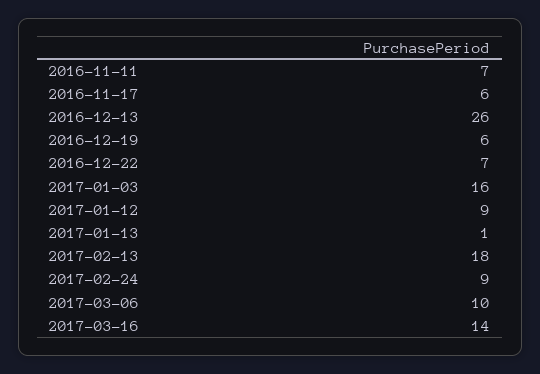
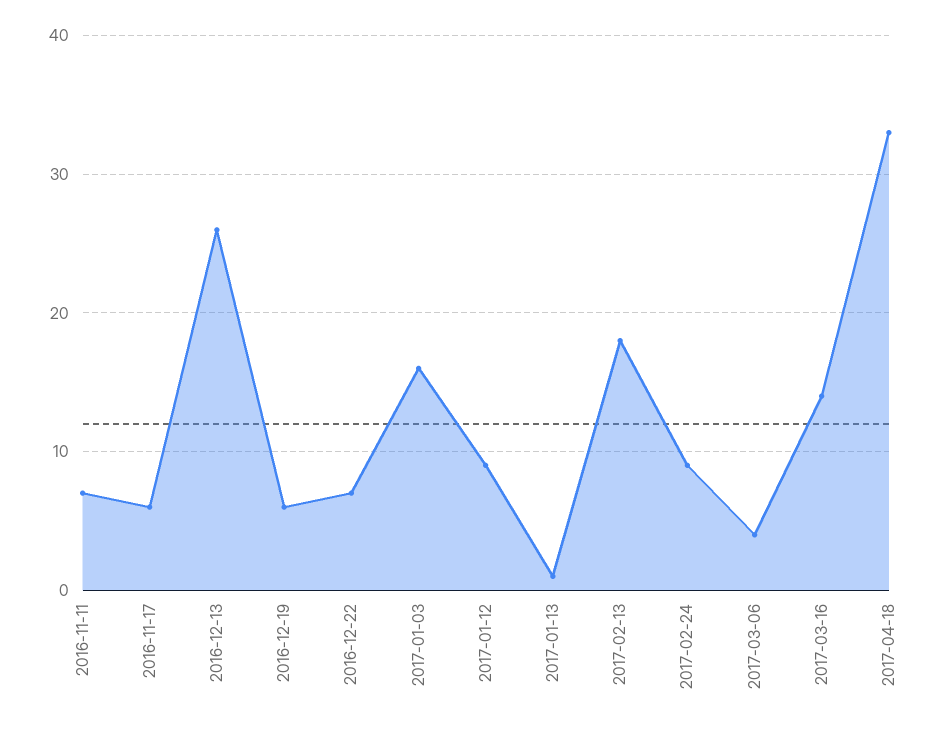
2017-03-06: 10 -> 4
2017-04-18: none -> 33

